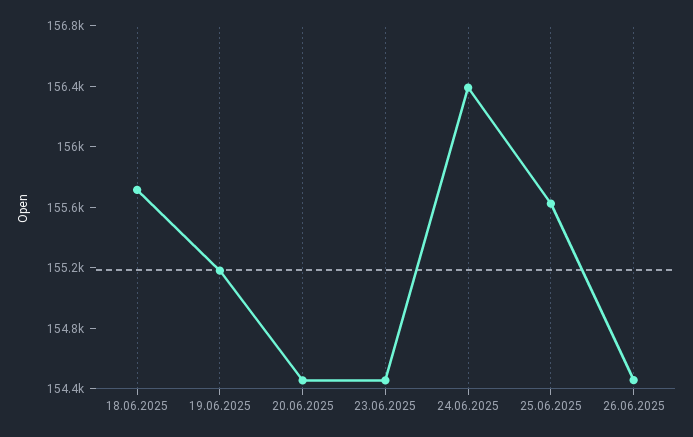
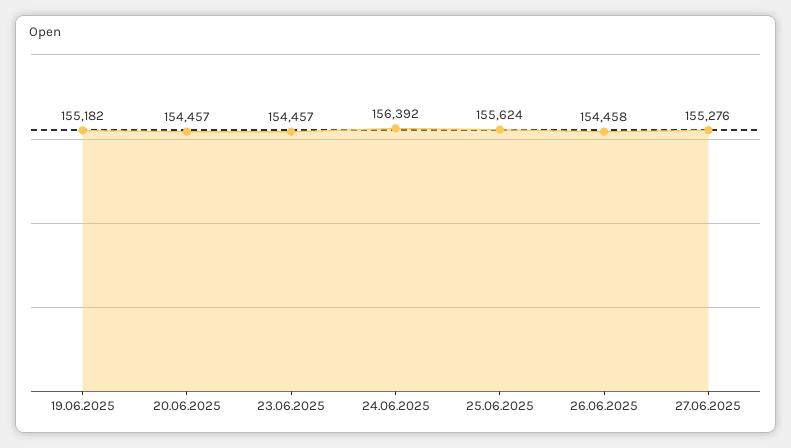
18.06.2025: 155700 -> none
27.06.2025: none -> 155276

